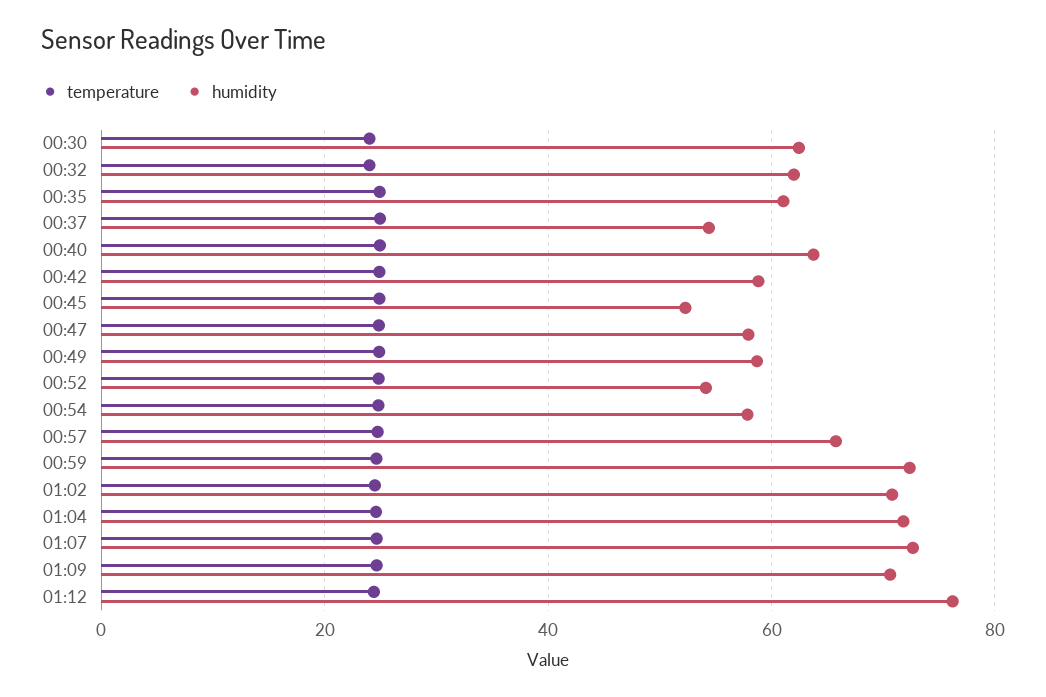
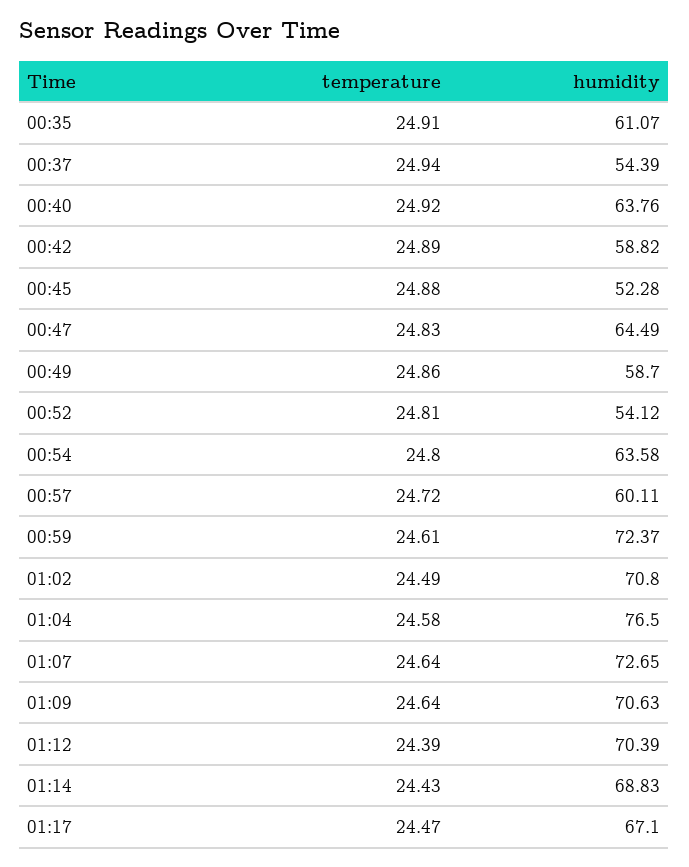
temperature, 00:30: 24 -> none
humidity, 00:30: 62 -> none
temperature, 00:32: 24 -> none
humidity, 00:32: 62 -> none
humidity, 00:47: 58 -> 64.49
humidity, 00:54: 58 -> 63.58
humidity, 00:57: 66 -> 60.11
humidity, 01:04: 72 -> 76.5
humidity, 01:12: 76 -> 70.39
temperature, 01:14: none -> 24.43
humidity, 01:14: none -> 68.83
temperature, 01:17: none -> 24.47
humidity, 01:17: none -> 67.1

